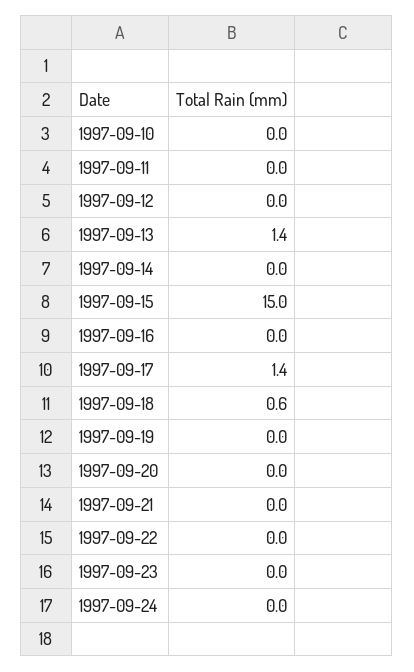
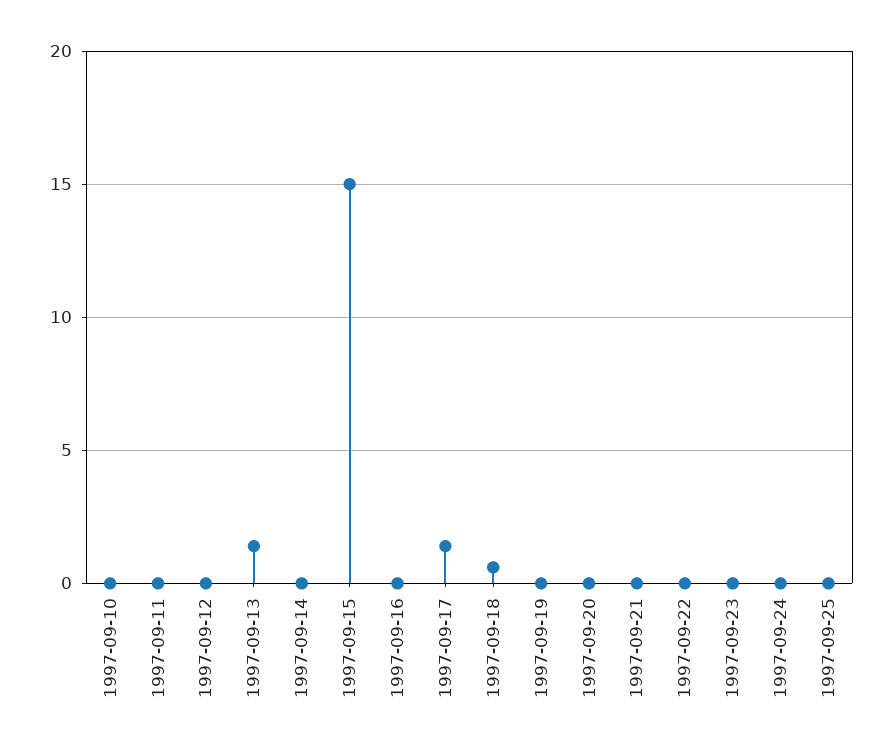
1997-09-25: none -> 0

